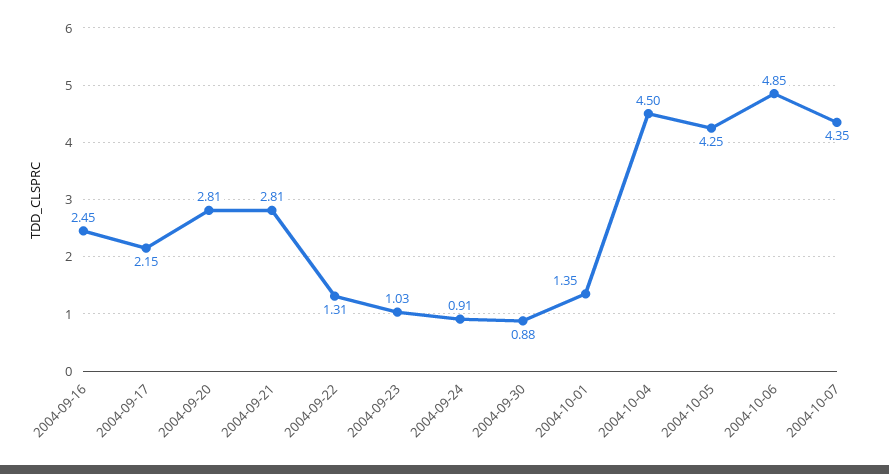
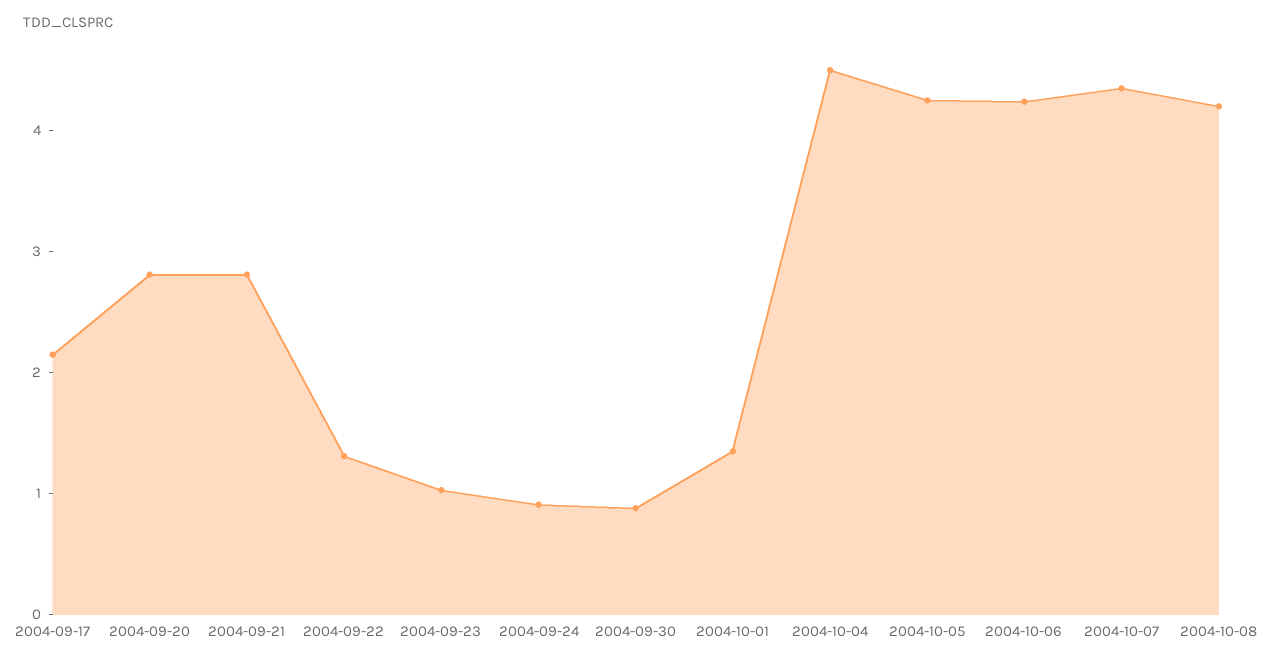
2004-09-16: 2.45 -> none
2004-10-06: 4.85 -> 4.2
2004-10-08: none -> 4.2

